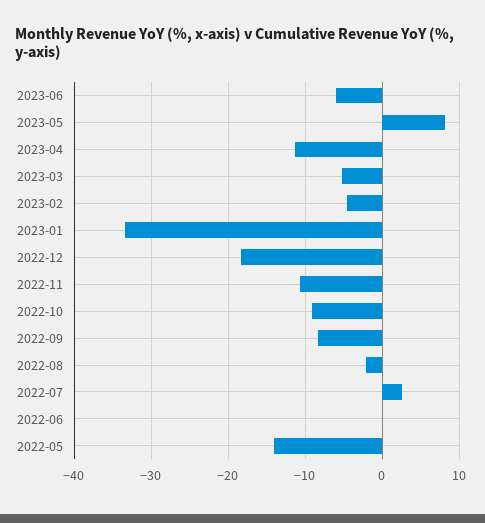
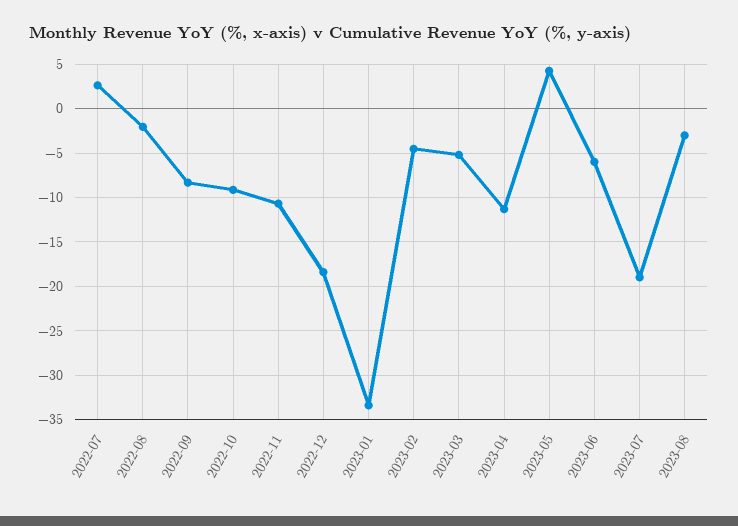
2023-05: 8 -> 4
2022-06: 0 -> none
2022-05: -14 -> none
2023-07: none -> -19
2023-08: none -> -3

